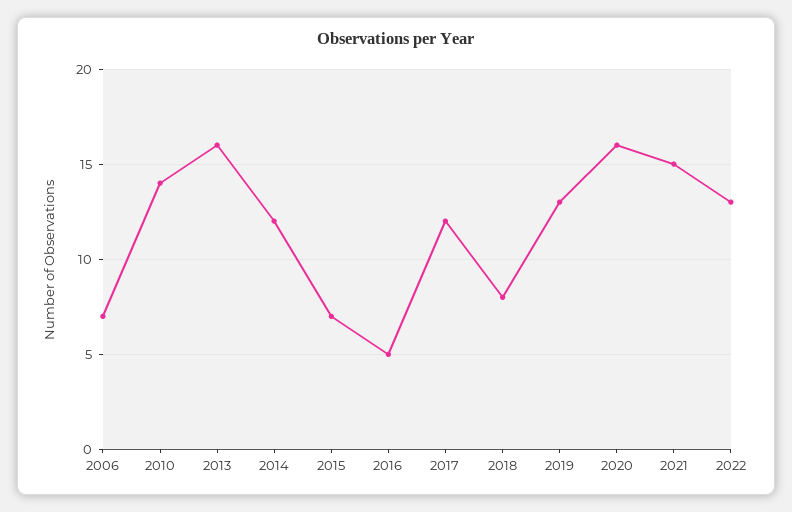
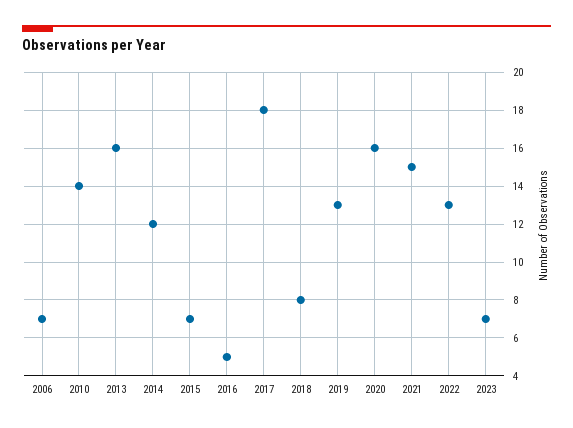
2017: 12 -> 18
2023: none -> 7

